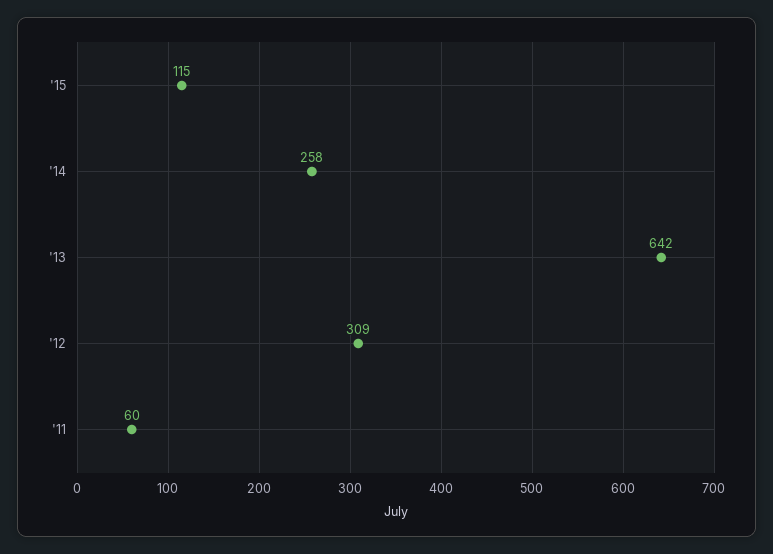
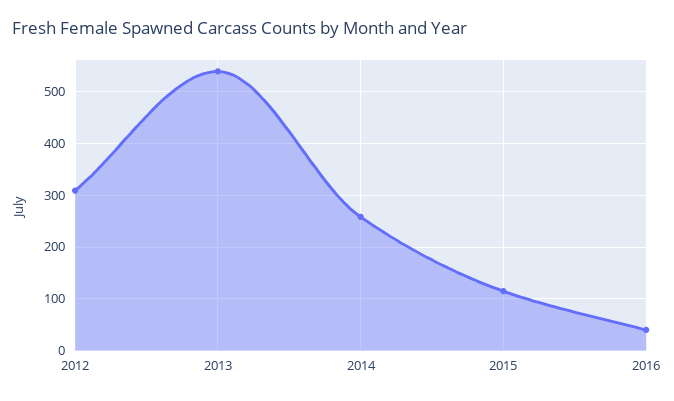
'13: 642 -> 540
'11: 60 -> none
2016: none -> 40

